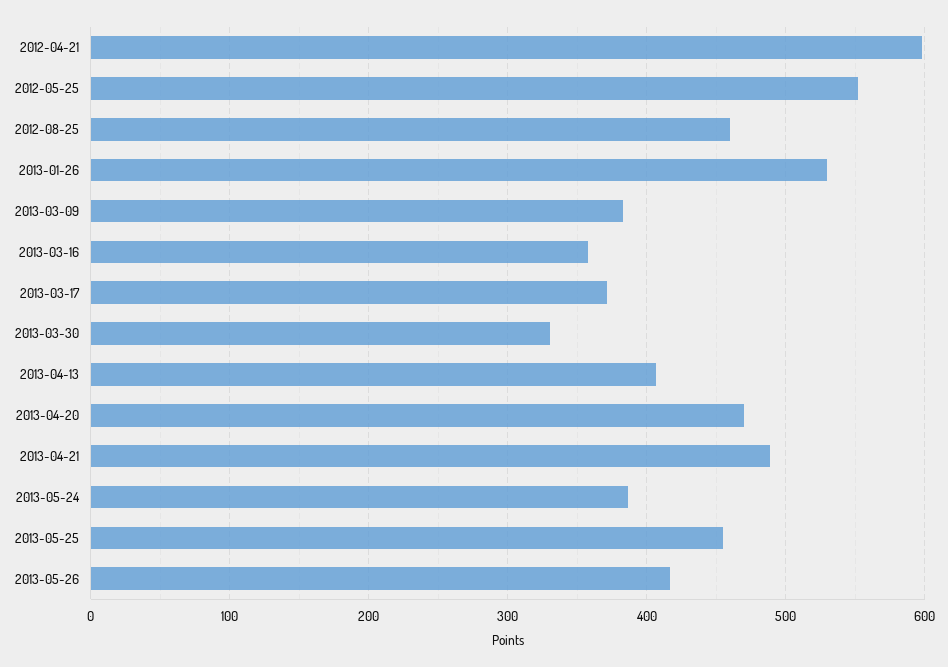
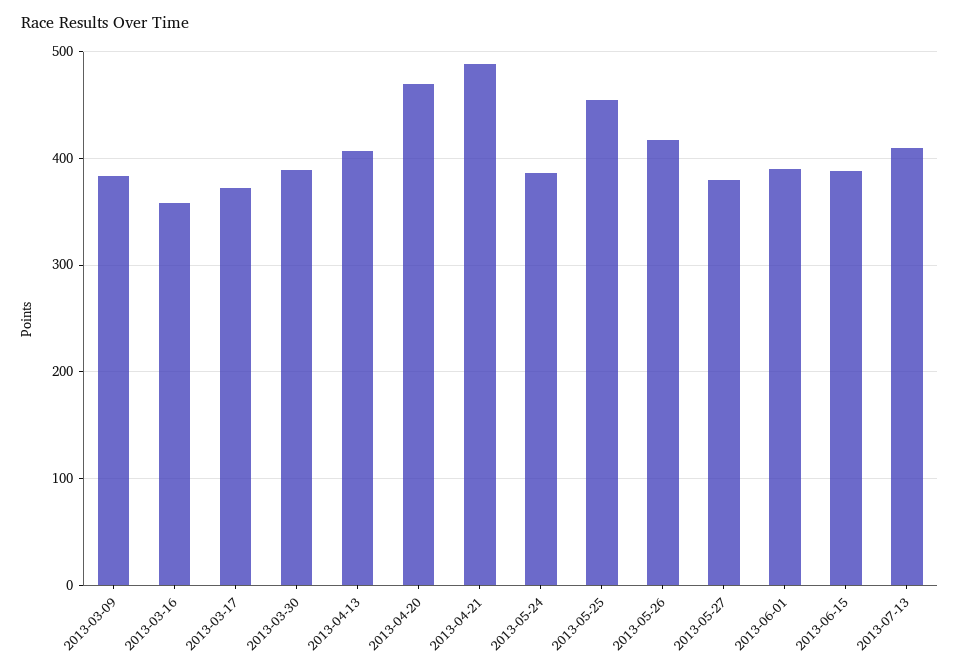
2012-04-21: 600 -> none
2012-05-25: 550 -> none
2012-08-25: 460 -> none
2013-01-26: 530 -> none
2013-03-30: 330 -> 390
2013-05-27: none -> 380
2013-06-01: none -> 390
2013-06-15: none -> 390
2013-07-13: none -> 410

